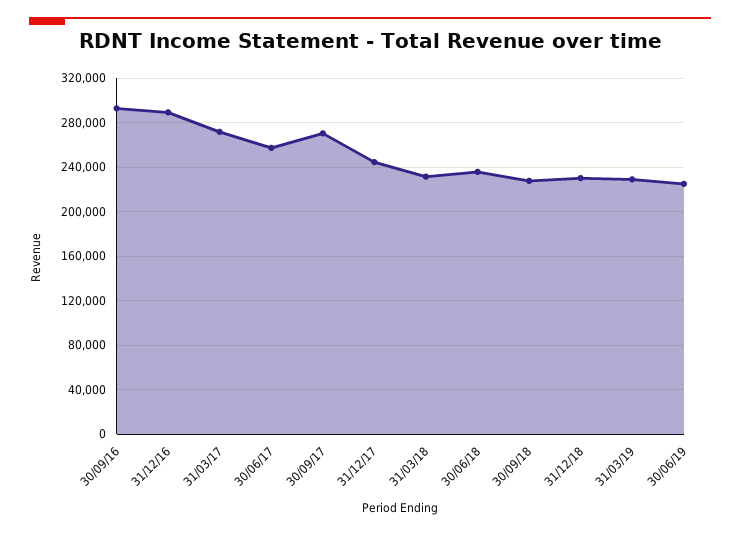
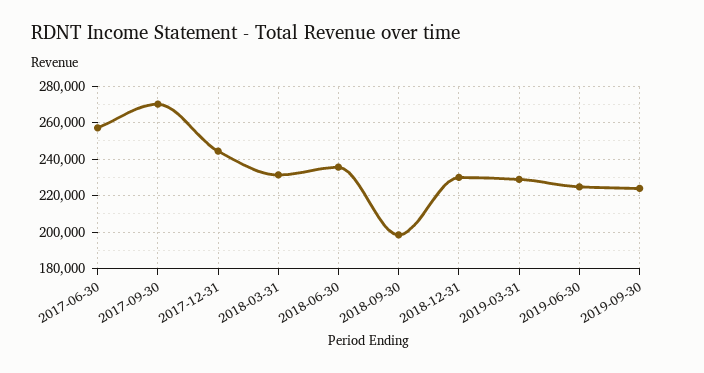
30/09/16: 290000 -> none
31/12/16: 290000 -> none
31/03/17: 270000 -> none
30/09/18: 230000 -> 200000
2019-09-30: none -> 225000

